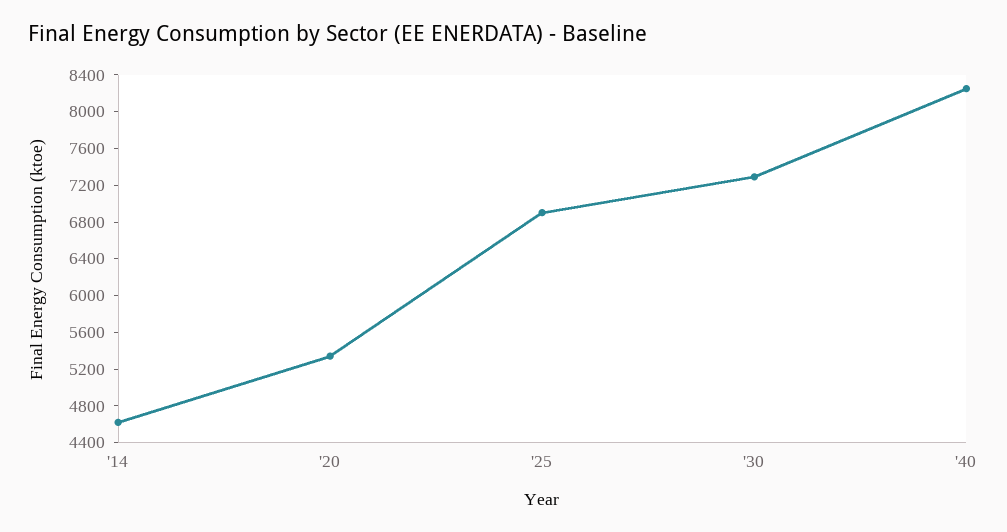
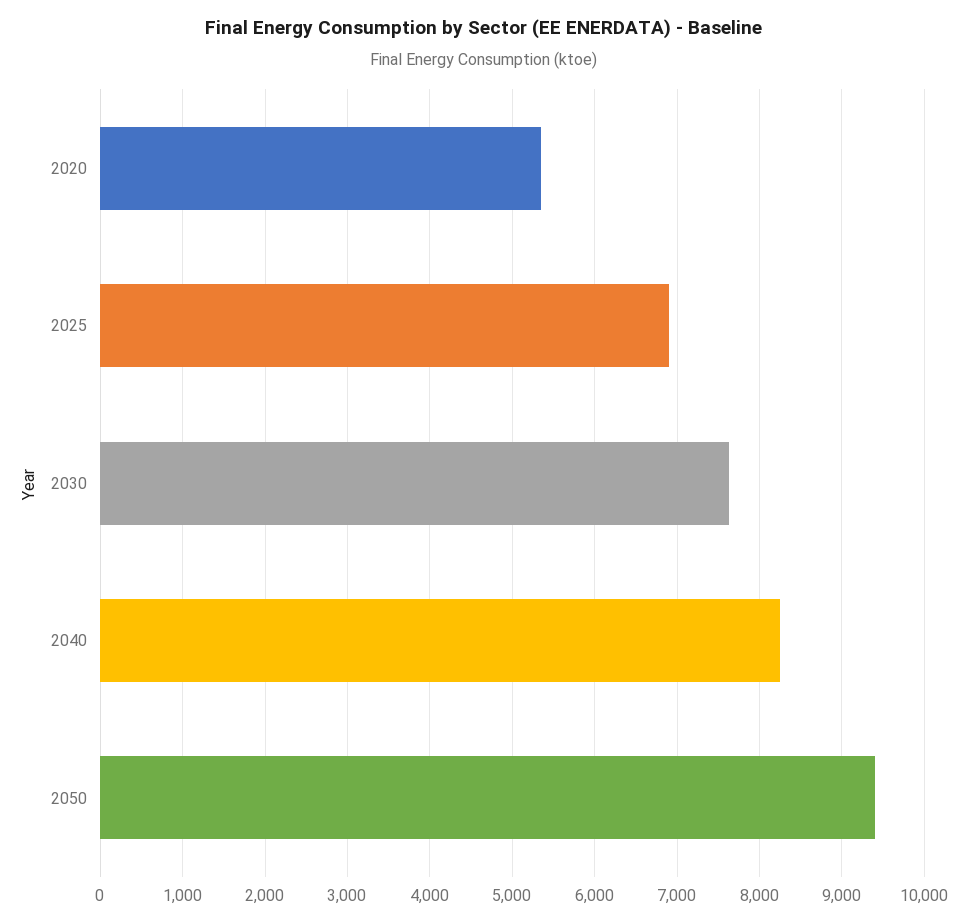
'14: 4600 -> none
'30: 7300 -> 7600
2050: none -> 9400

